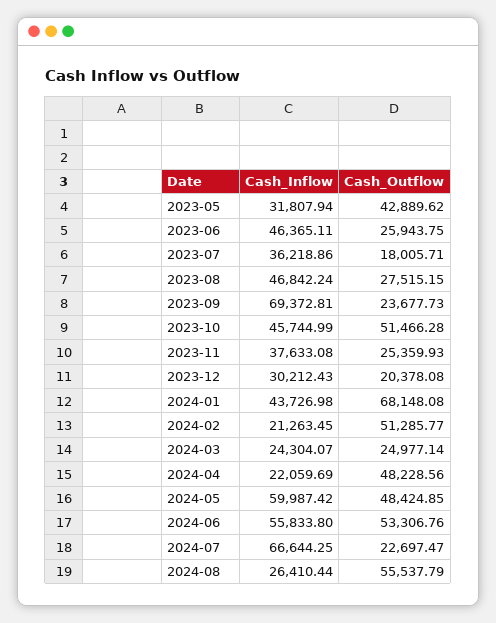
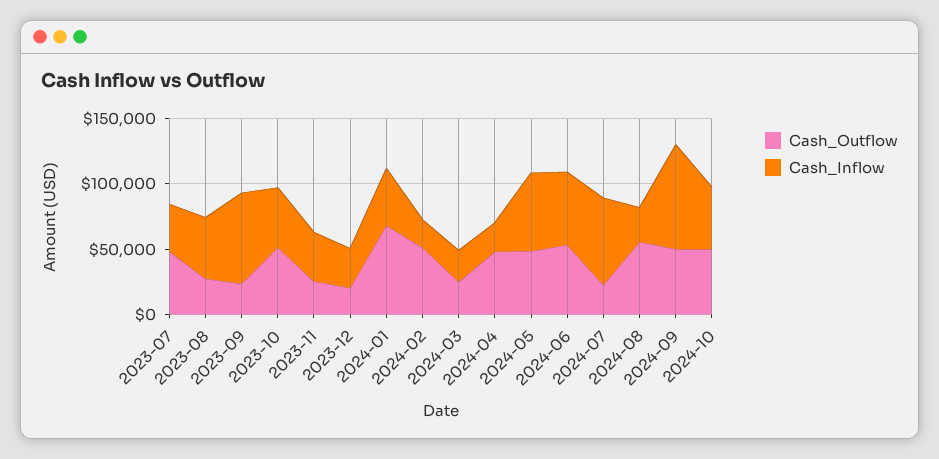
Cash_Inflow, 2023-05: 31807.94 -> none
Cash_Outflow, 2023-05: 42889.62 -> none
Cash_Inflow, 2023-06: 46365.11 -> none
Cash_Outflow, 2023-06: 25943.75 -> none
Cash_Outflow, 2023-07: 18005.71 -> 50000
Cash_Outflow, 2024-09: none -> 50000
Cash_Inflow, 2024-09: none -> 80000
Cash_Outflow, 2024-10: none -> 50000
Cash_Inflow, 2024-10: none -> 50000

